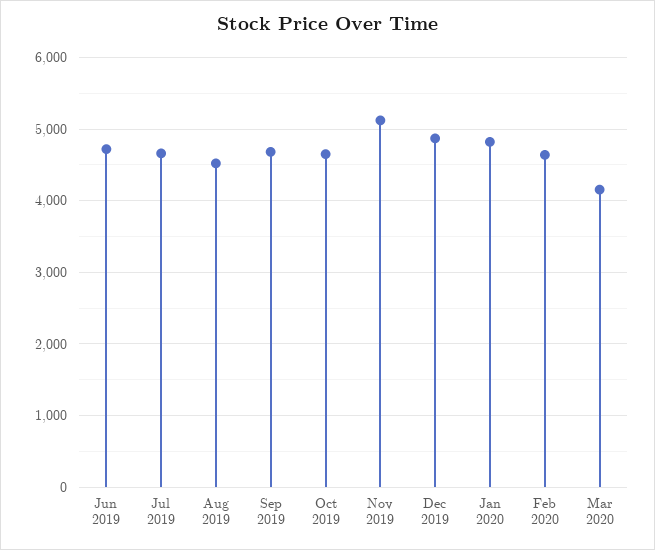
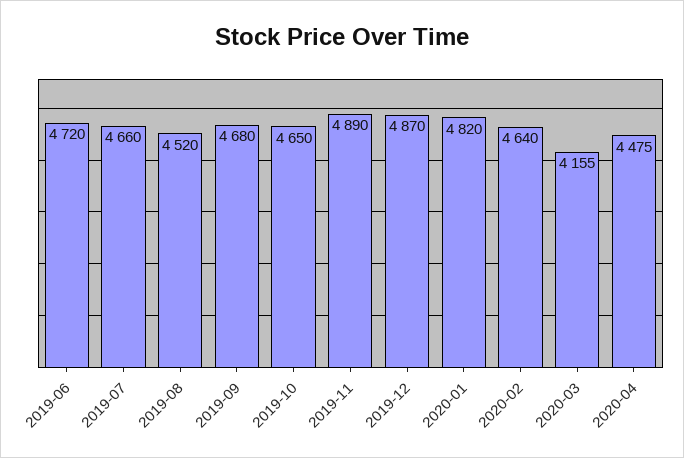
Nov 2019: 5100 -> 4890
2020-04: none -> 4475

